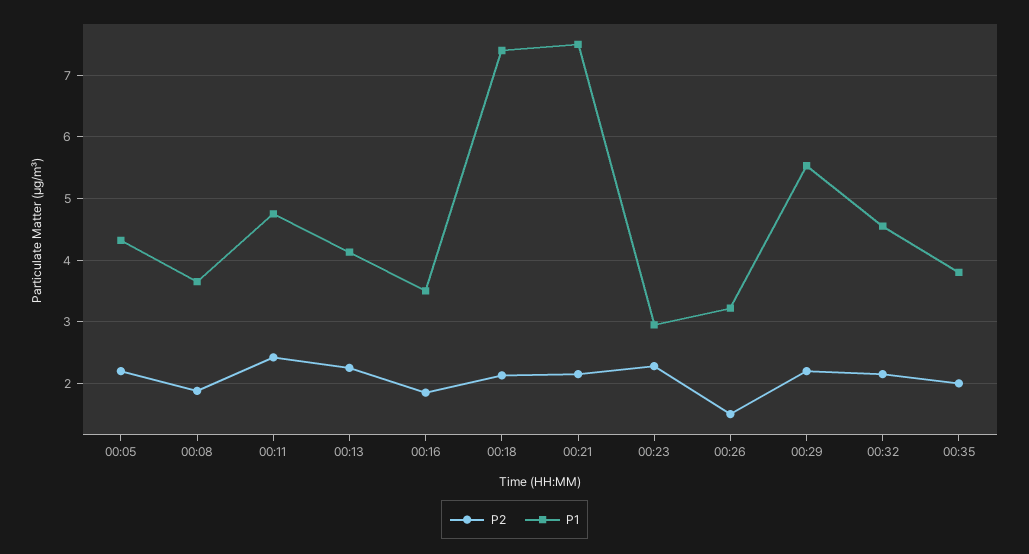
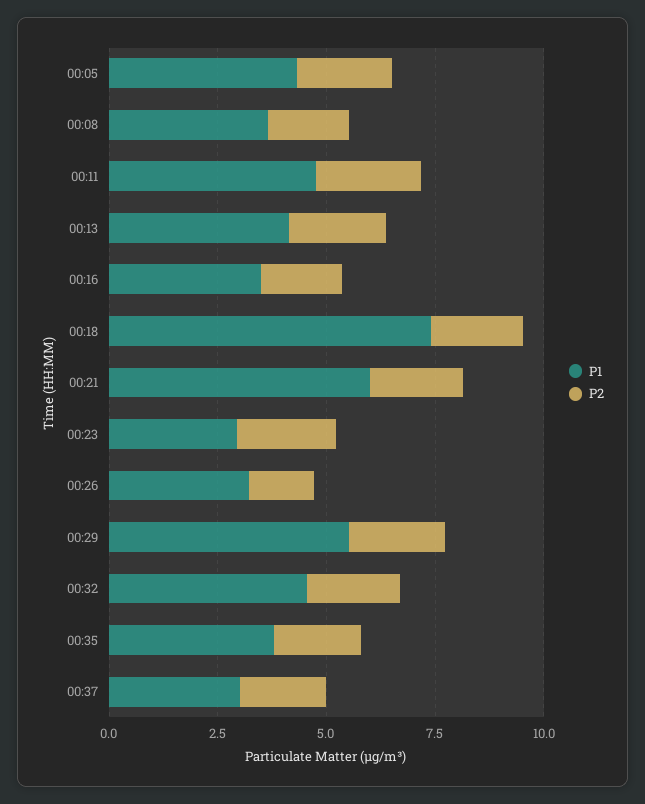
P1, 00:21: 7.5 -> 6
P1, 00:37: none -> 3
P2, 00:37: none -> 2

